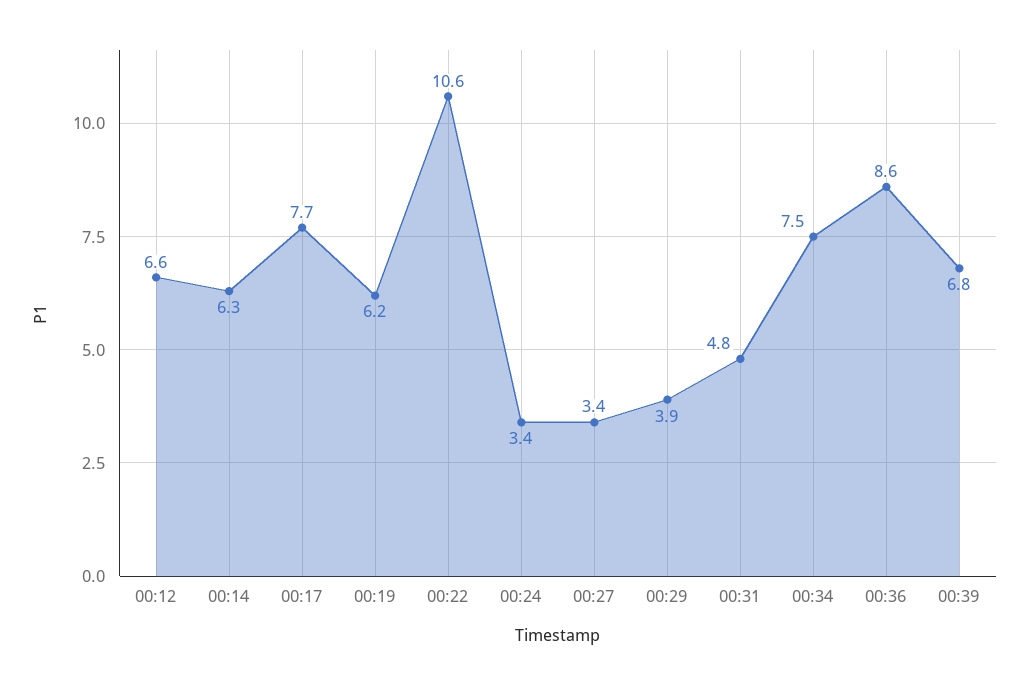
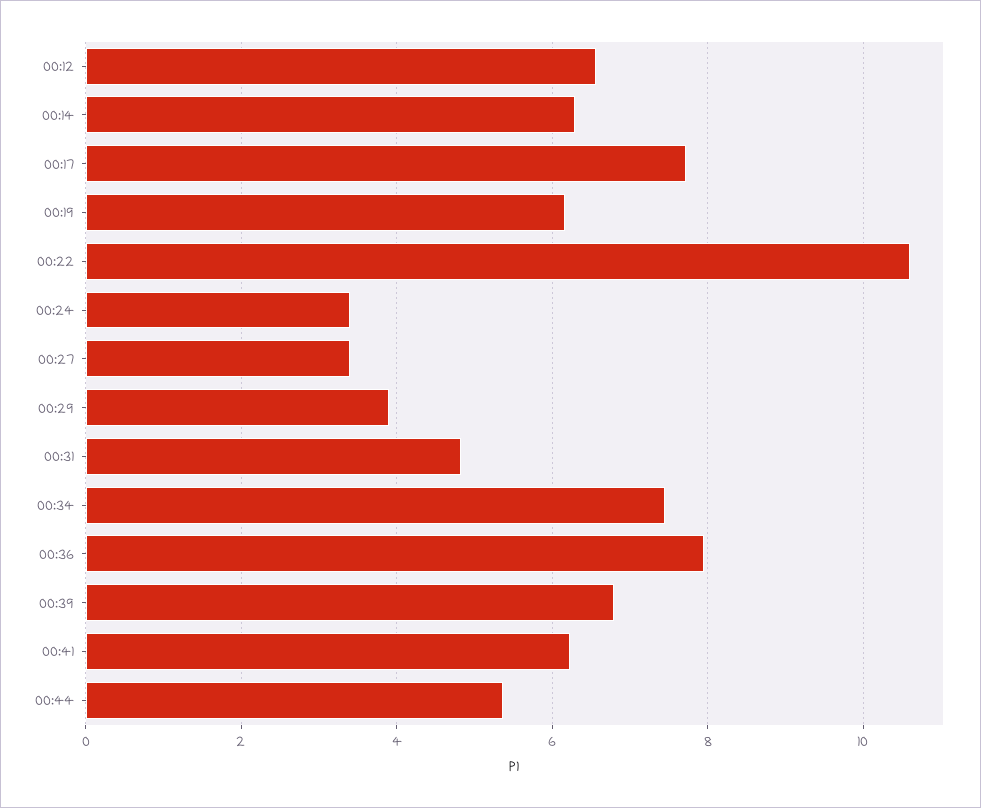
00:36: 8.6 -> 8
00:41: none -> 6.2
00:44: none -> 5.4

